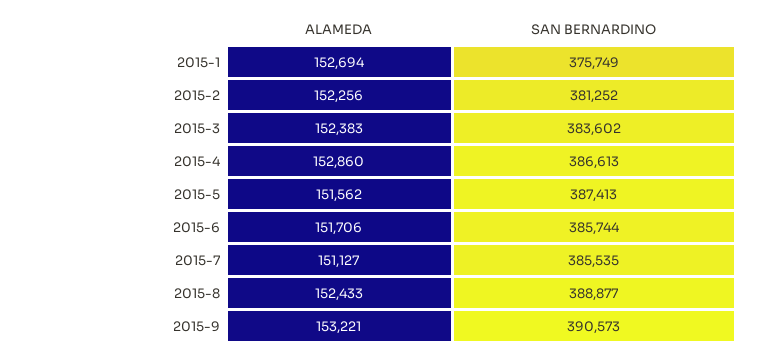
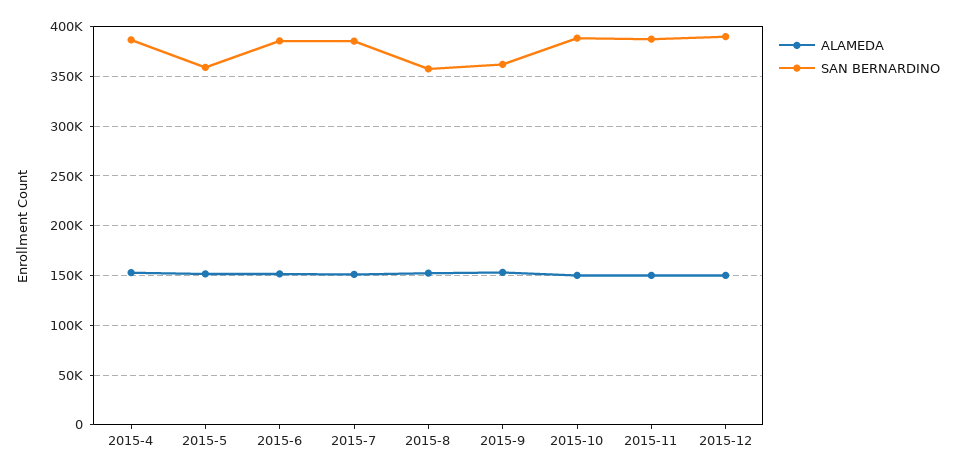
ALAMEDA, 2015-1: 152694 -> none
SAN BERNARDINO, 2015-1: 375749 -> none
ALAMEDA, 2015-2: 152256 -> none
SAN BERNARDINO, 2015-2: 381252 -> none
ALAMEDA, 2015-3: 152383 -> none
SAN BERNARDINO, 2015-3: 383602 -> none
SAN BERNARDINO, 2015-5: 387413 -> 360000
SAN BERNARDINO, 2015-8: 388877 -> 360000
SAN BERNARDINO, 2015-9: 390573 -> 360000
ALAMEDA, 2015-10: none -> 150000
SAN BERNARDINO, 2015-10: none -> 390000
ALAMEDA, 2015-11: none -> 150000
SAN BERNARDINO, 2015-11: none -> 390000
ALAMEDA, 2015-12: none -> 150000
SAN BERNARDINO, 2015-12: none -> 390000

